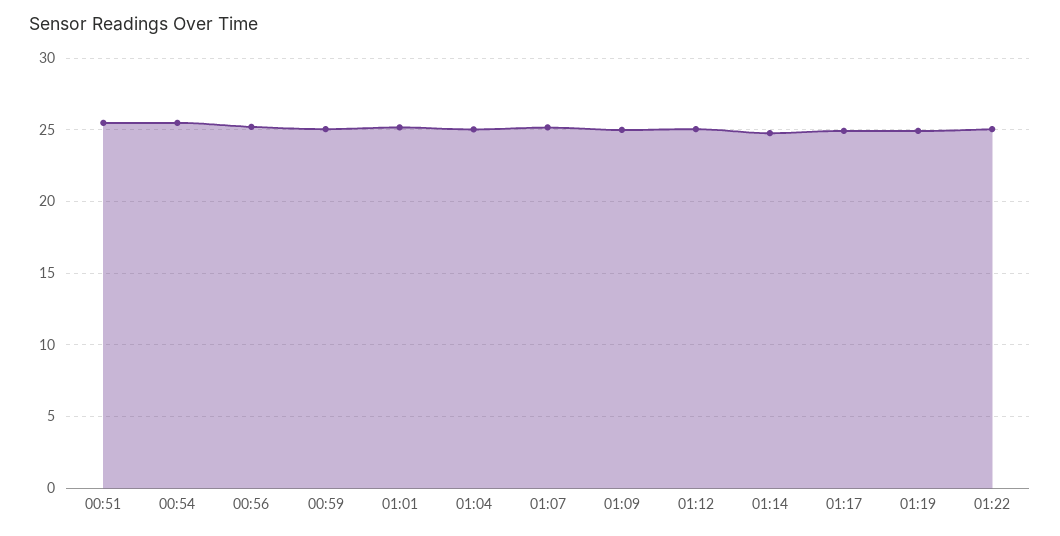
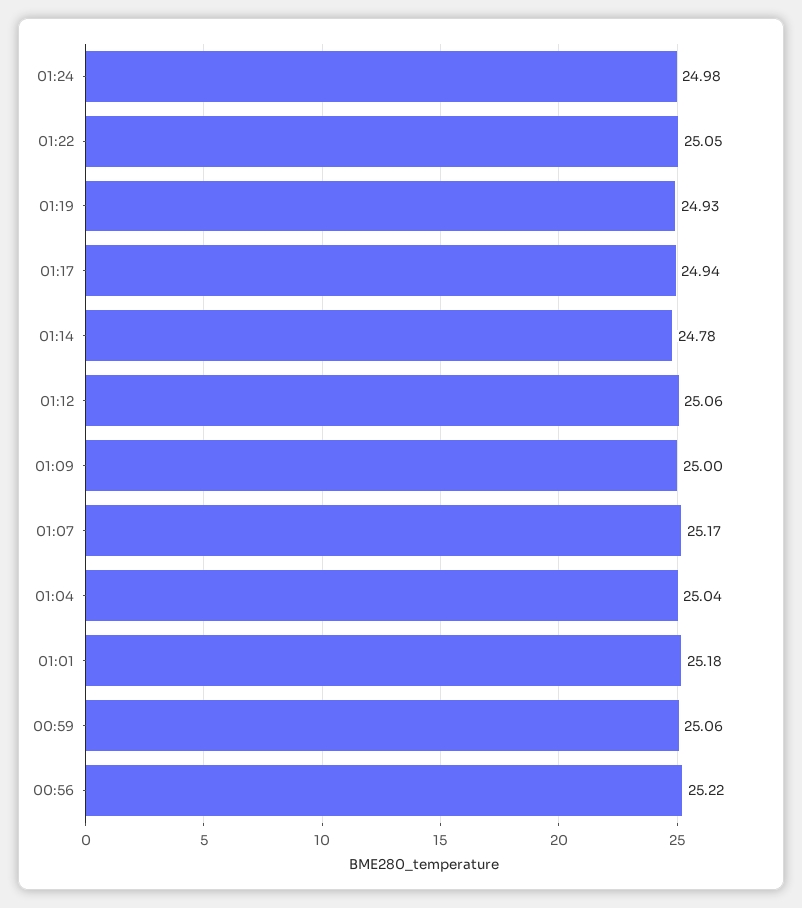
00:51: 25.5 -> none
00:54: 25.5 -> none
01:24: none -> 24.98

